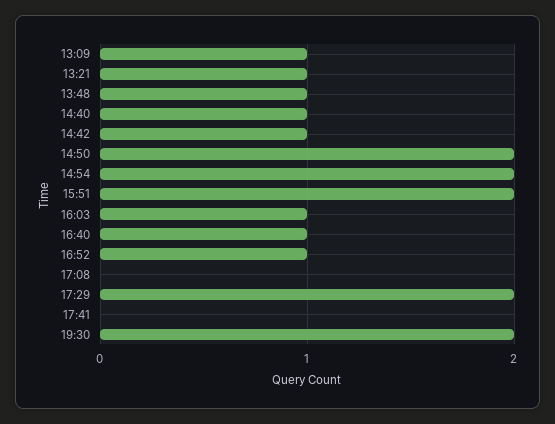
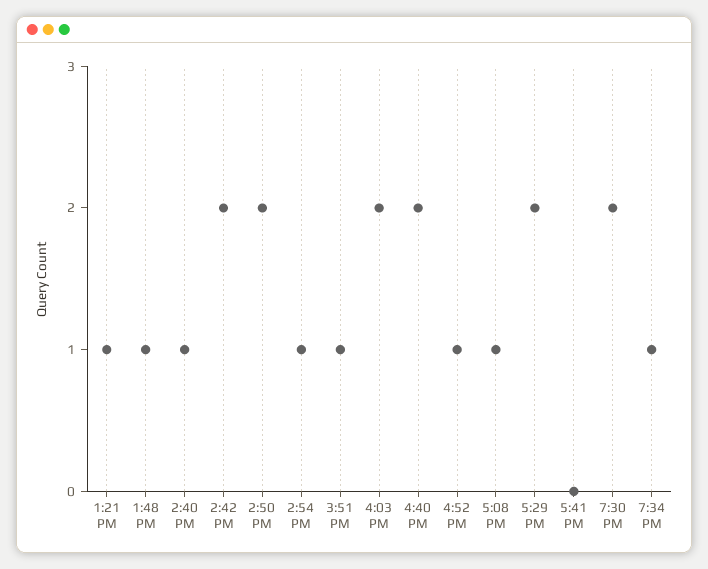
13:09: 1 -> none
14:42: 1 -> 2
14:54: 2 -> 1
15:51: 2 -> 1
16:03: 1 -> 2
16:40: 1 -> 2
17:08: 0 -> 1
7:34 PM: none -> 1

